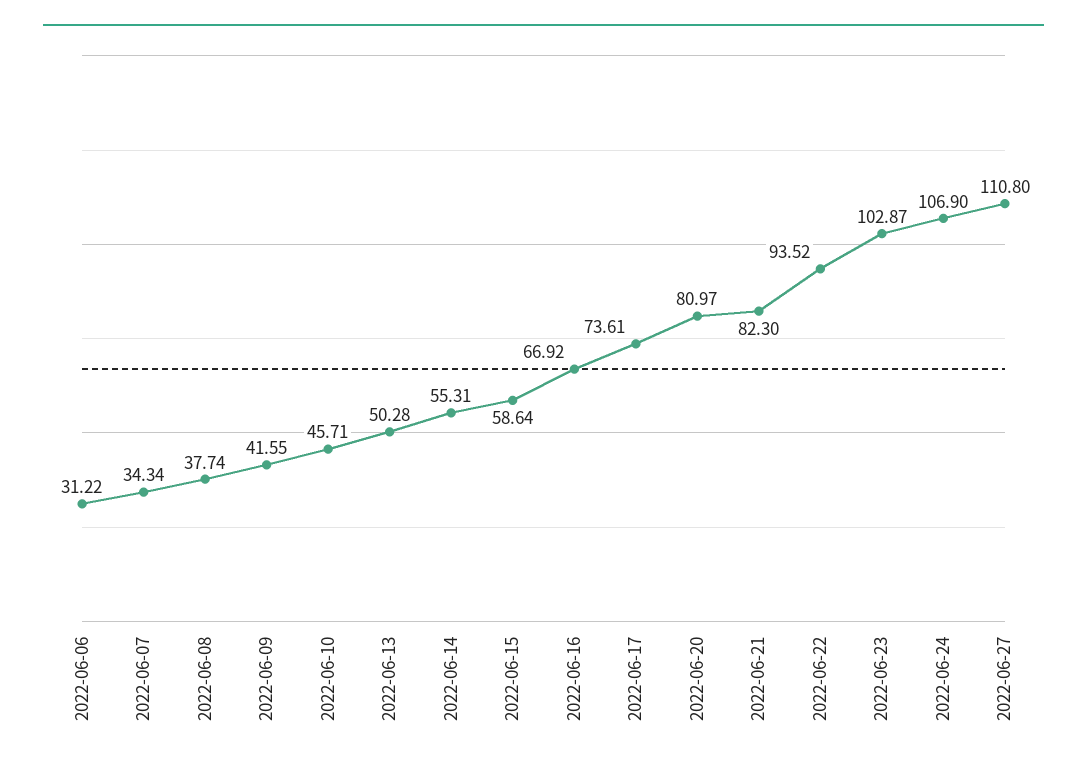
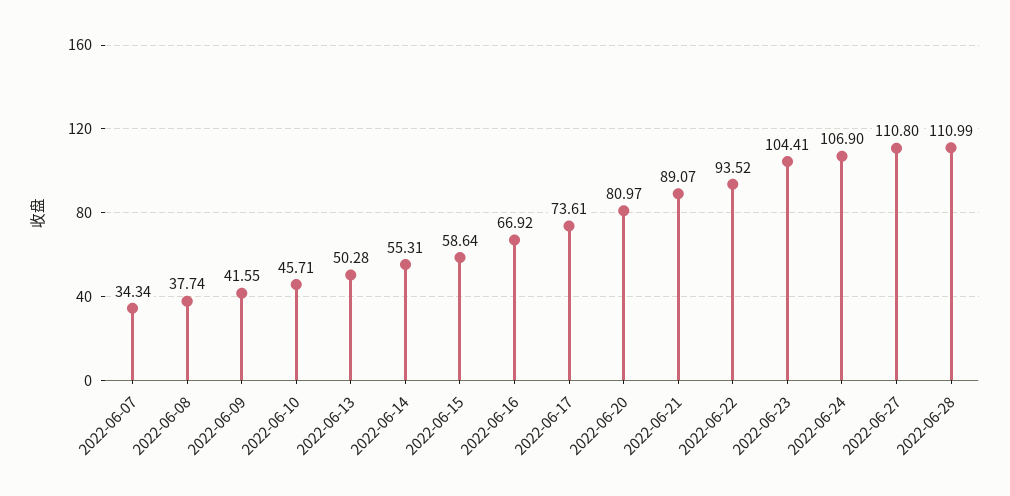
2022-06-06: 31.22 -> none
2022-06-21: 82.3 -> 89.07
2022-06-23: 102.87 -> 104.41
2022-06-28: none -> 110.99

